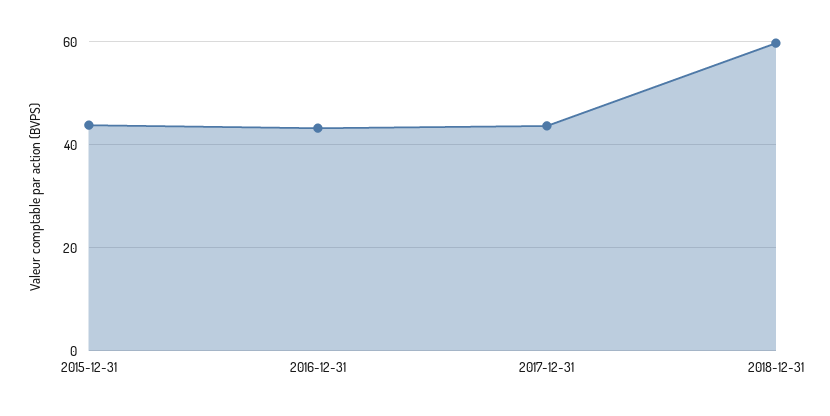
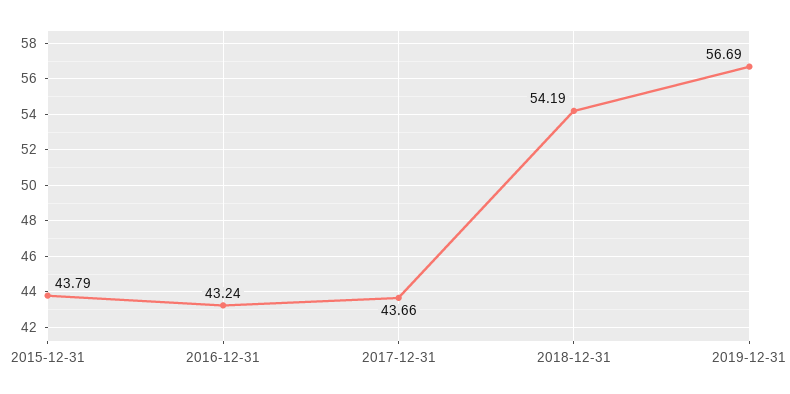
2018-12-31: 60 -> 54.19
2019-12-31: none -> 56.69

